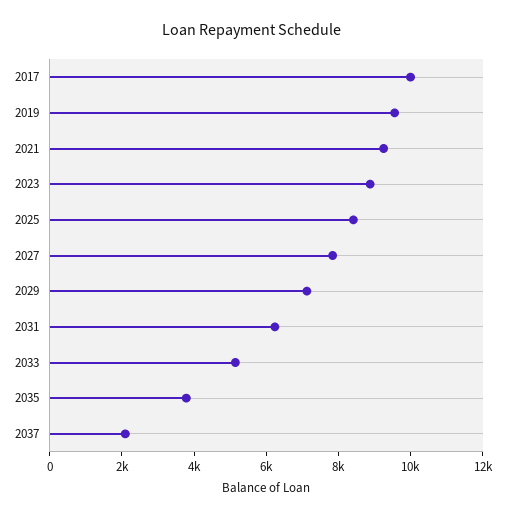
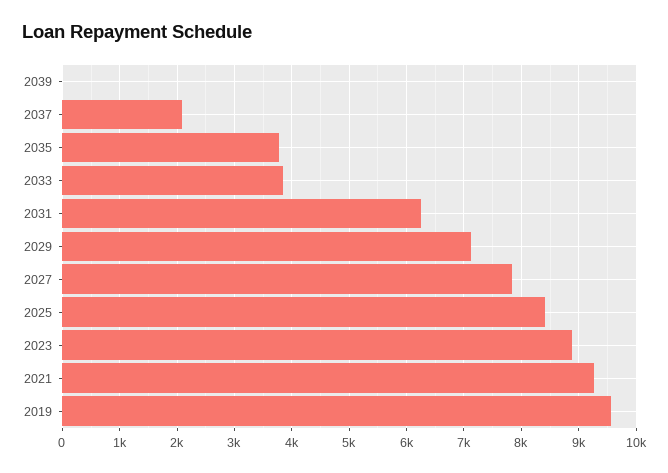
2017: 10000 -> none
2033: 5000 -> 3800
2039: none -> 0

